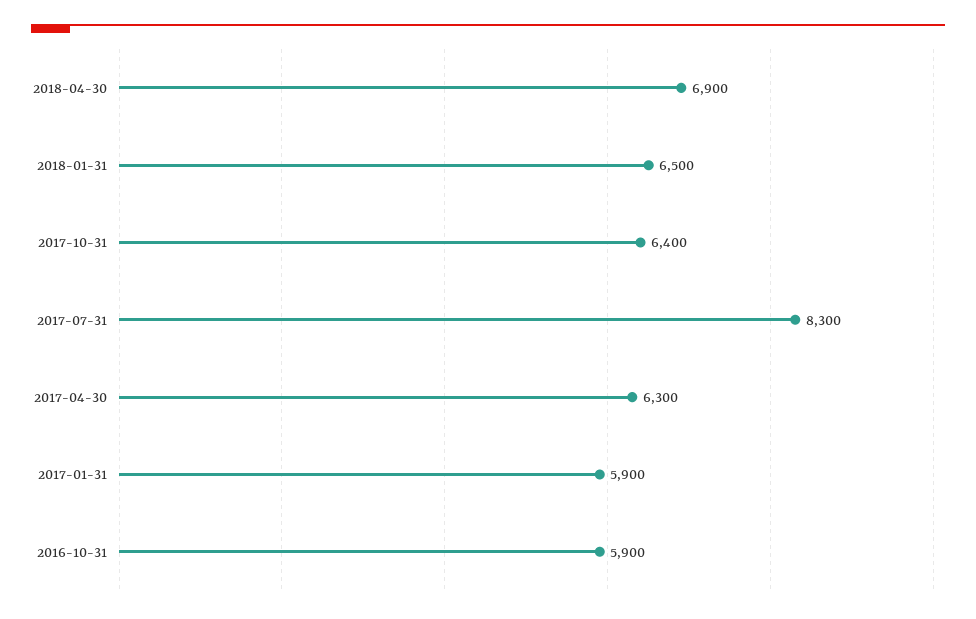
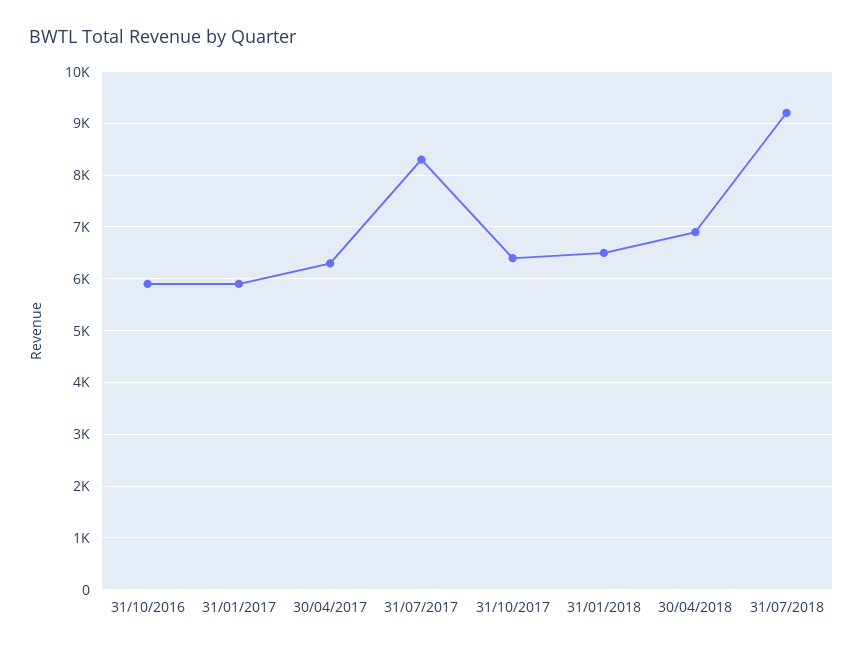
31/07/2018: none -> 9200

